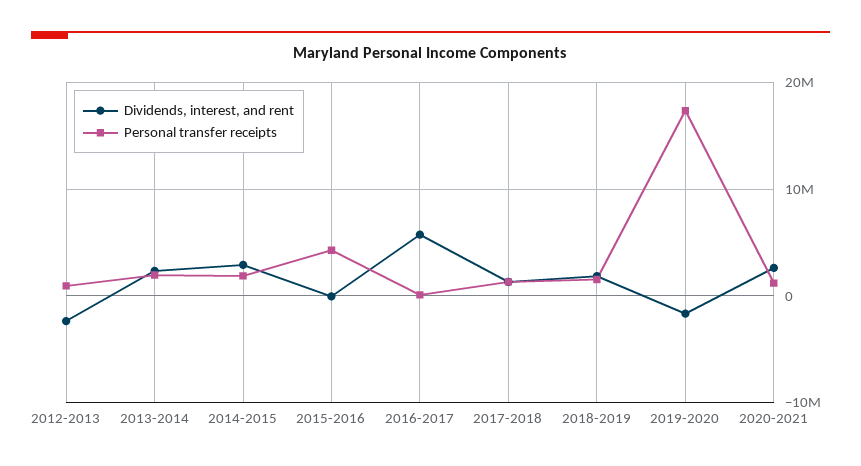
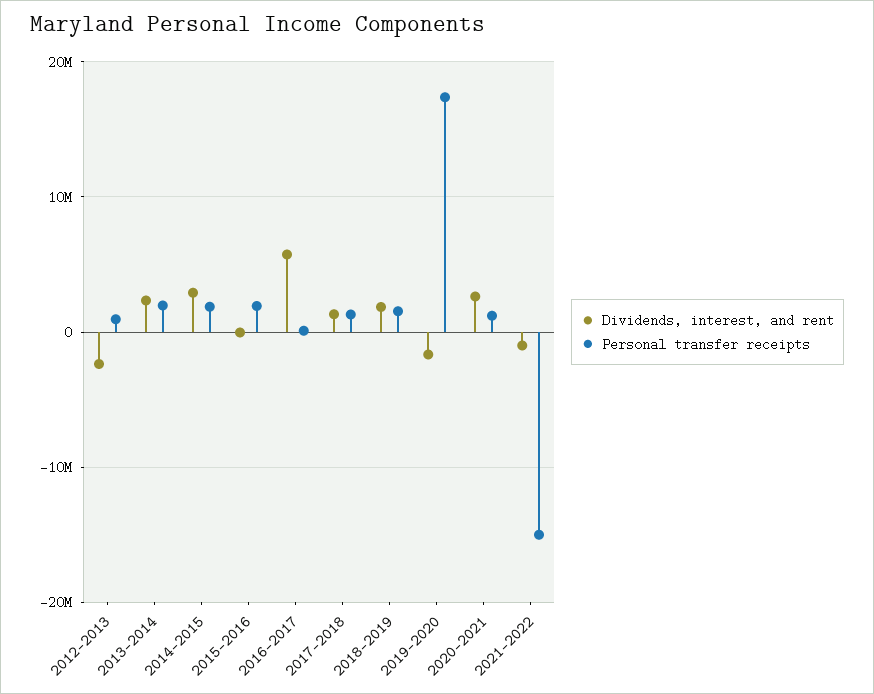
Personal transfer receipts, 2015-2016: 4000000 -> 2000000
Dividends, interest, and rent, 2021-2022: none -> -1000000
Personal transfer receipts, 2021-2022: none -> -15000000

